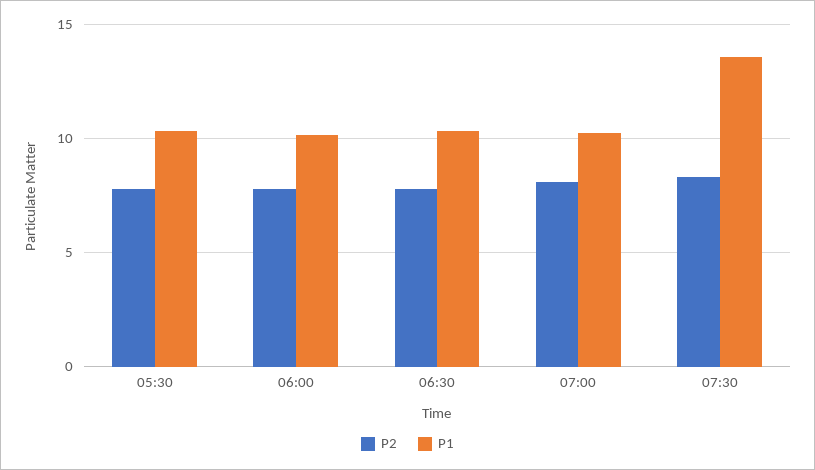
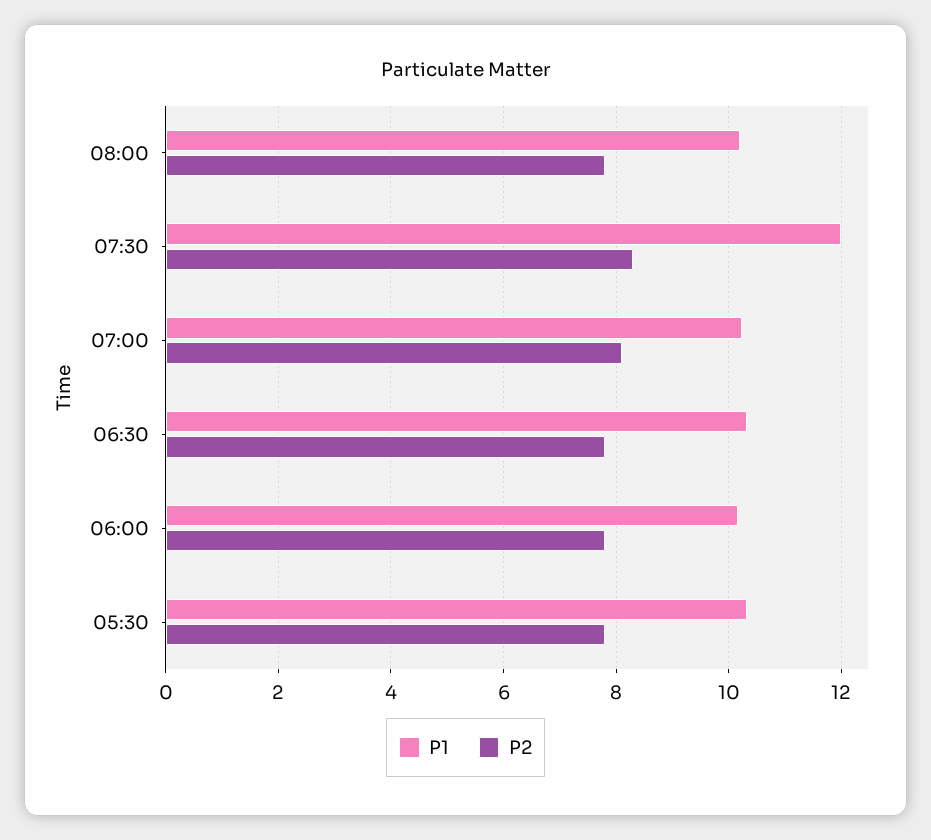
P1, 07:30: 13.5 -> 12
P1, 08:00: none -> 10.2
P2, 08:00: none -> 7.8

